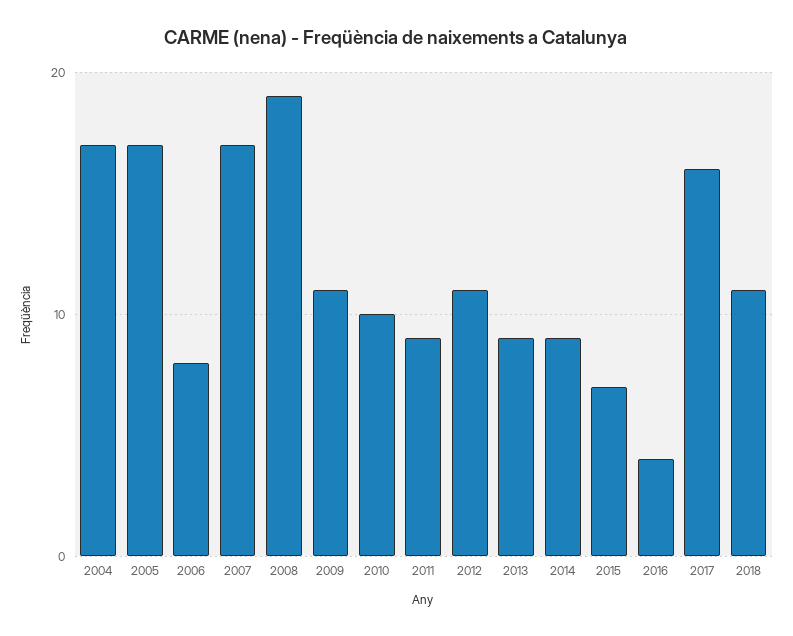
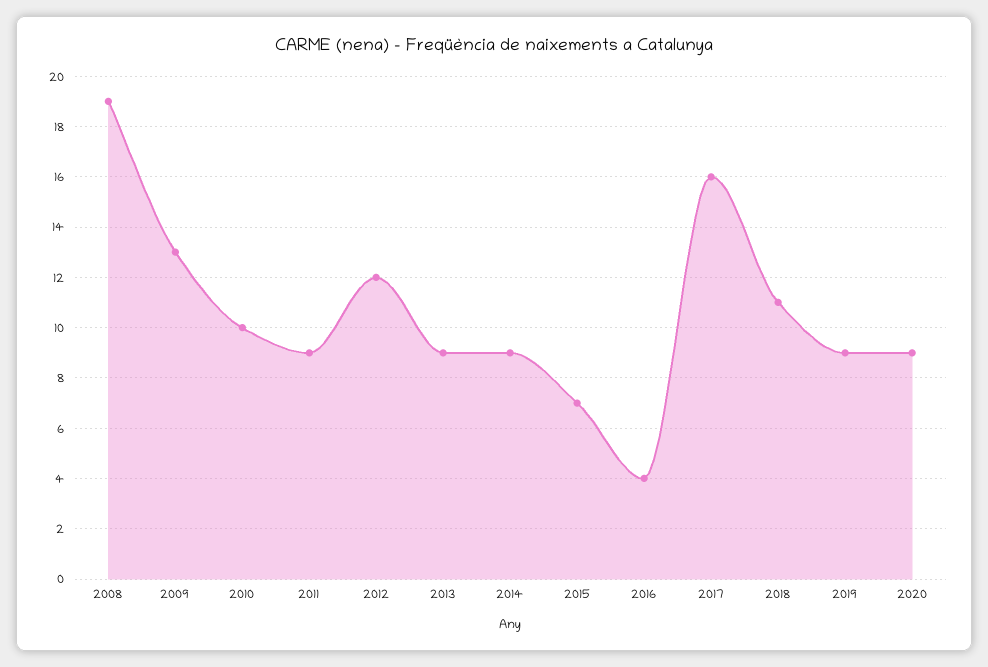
2004: 17 -> none
2005: 17 -> none
2006: 8 -> none
2007: 17 -> none
2009: 11 -> 13
2012: 11 -> 12
2019: none -> 9
2020: none -> 9

